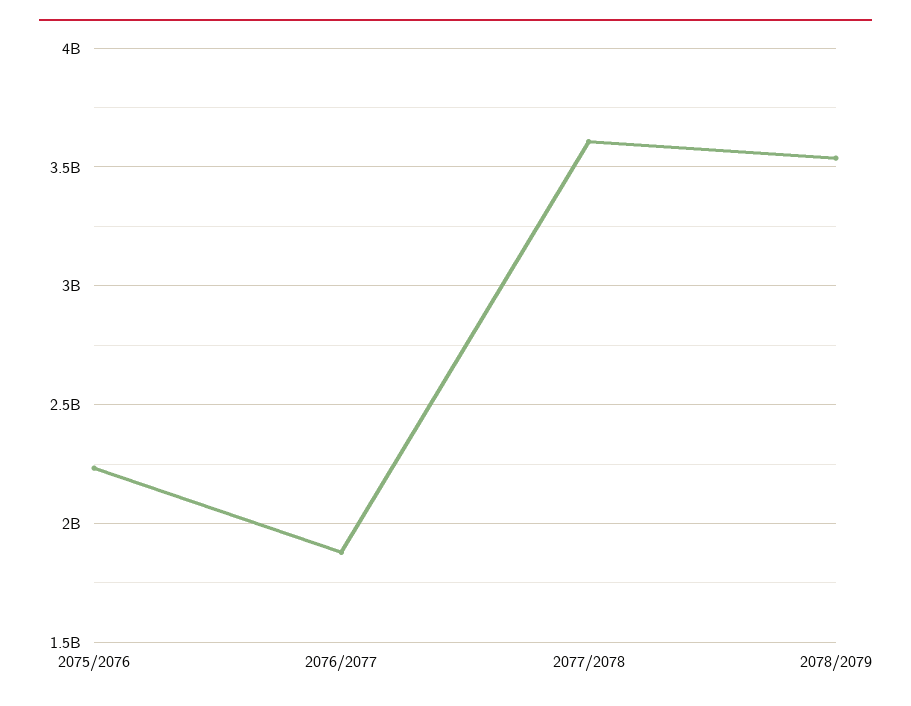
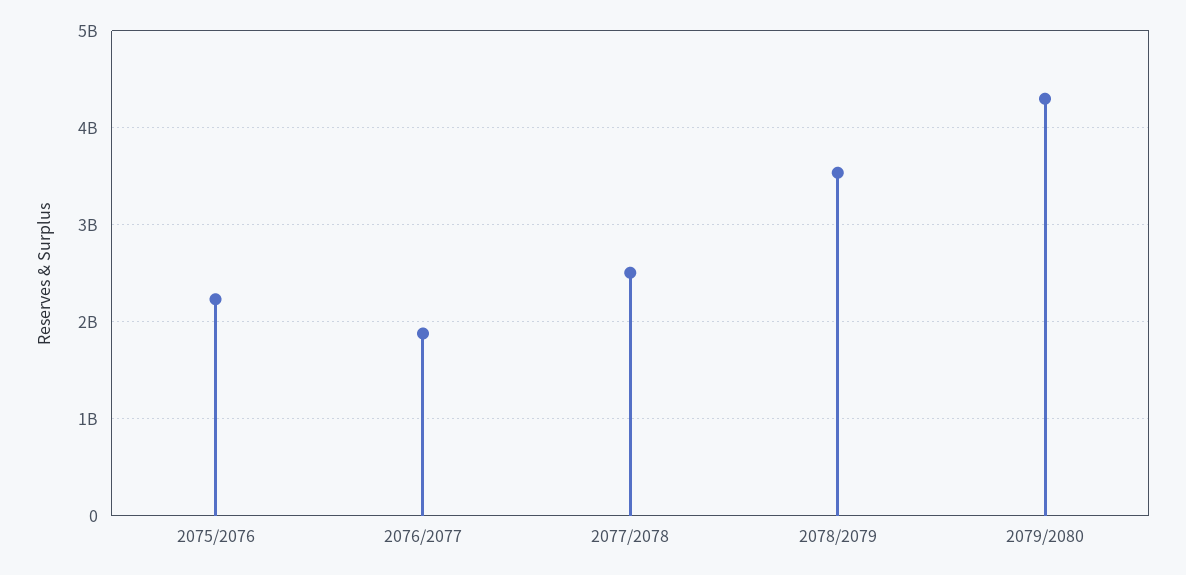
2077/2078: 3600000000 -> 2500000000
2079/2080: none -> 4300000000

